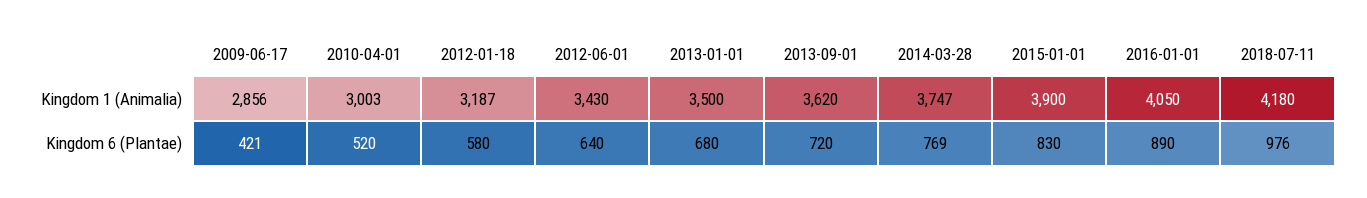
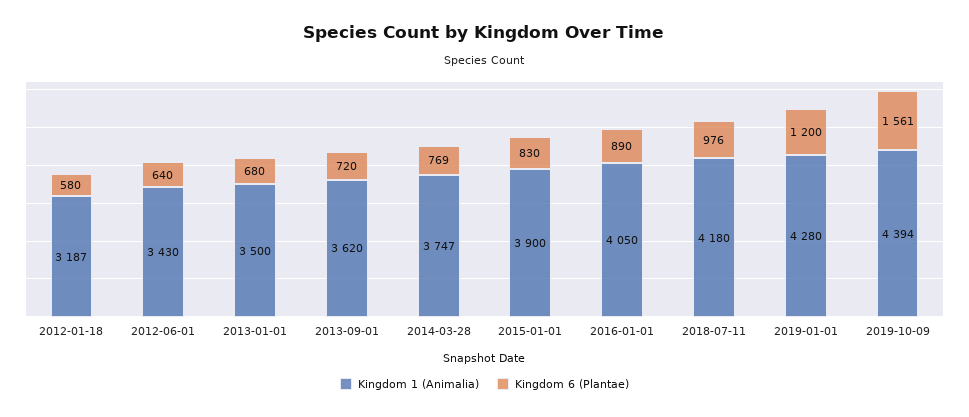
Kingdom 1 (Animalia), 2009-06-17: 2856 -> none
Kingdom 1 (Animalia), 2010-04-01: 3003 -> none
Kingdom 6 (Plantae), 2009-06-17: 421 -> none
Kingdom 6 (Plantae), 2010-04-01: 520 -> none
Kingdom 1 (Animalia), 2019-01-01: none -> 4280
Kingdom 6 (Plantae), 2019-01-01: none -> 1200
Kingdom 1 (Animalia), 2019-10-09: none -> 4394
Kingdom 6 (Plantae), 2019-10-09: none -> 1561

